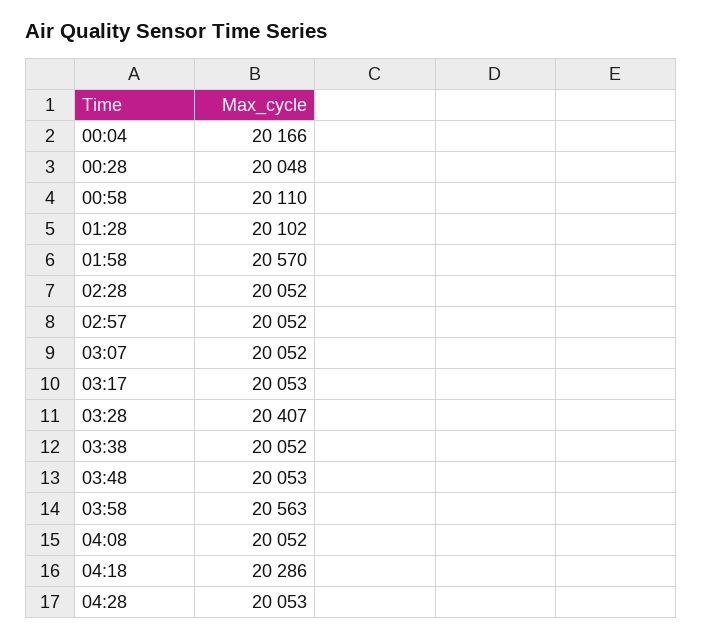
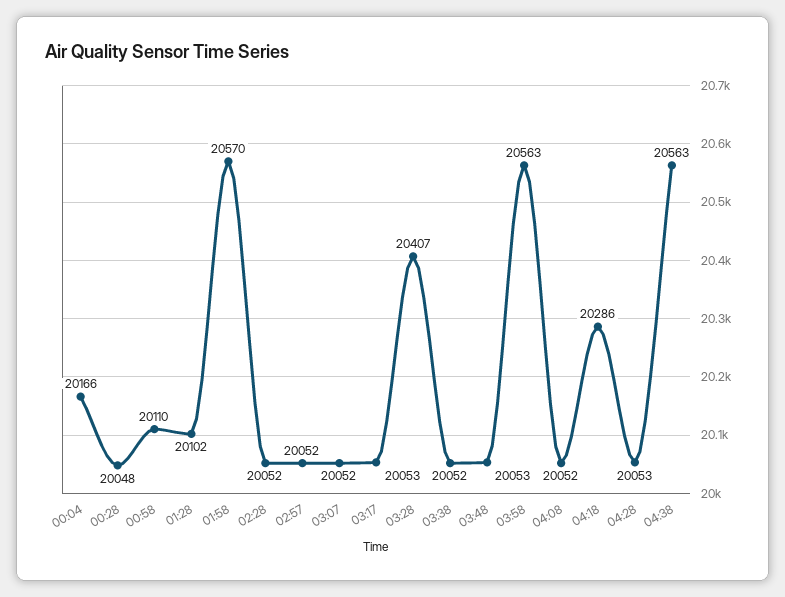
04:38: none -> 20563

